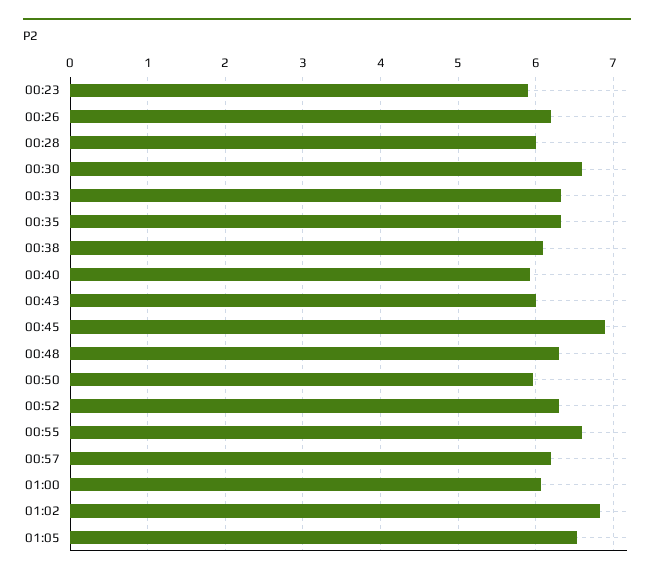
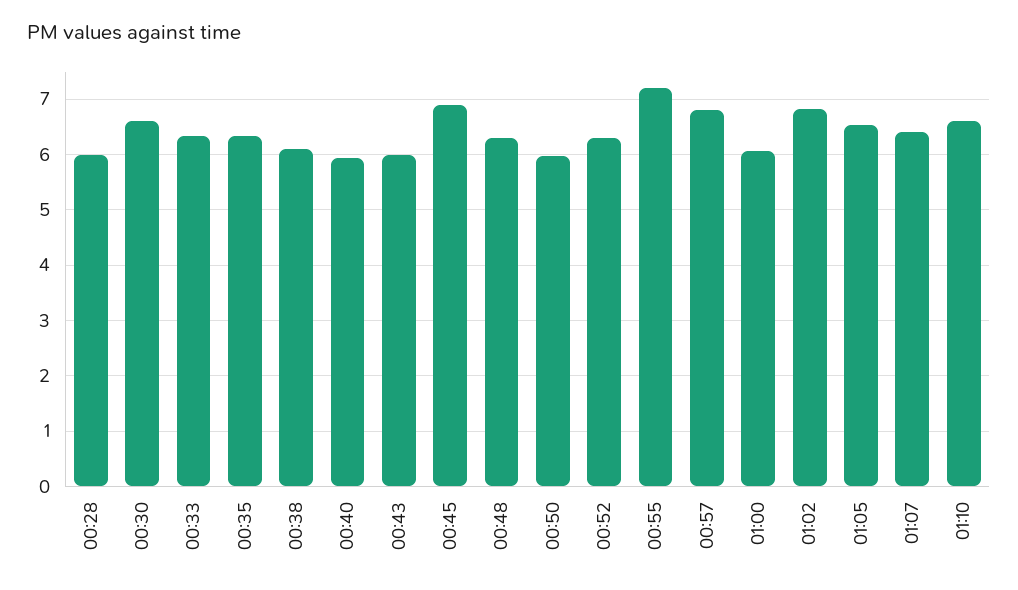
00:23: 5.9 -> none
00:26: 6.2 -> none
00:55: 6.6 -> 7.2
00:57: 6.2 -> 6.8
01:07: none -> 6.4
01:10: none -> 6.6

